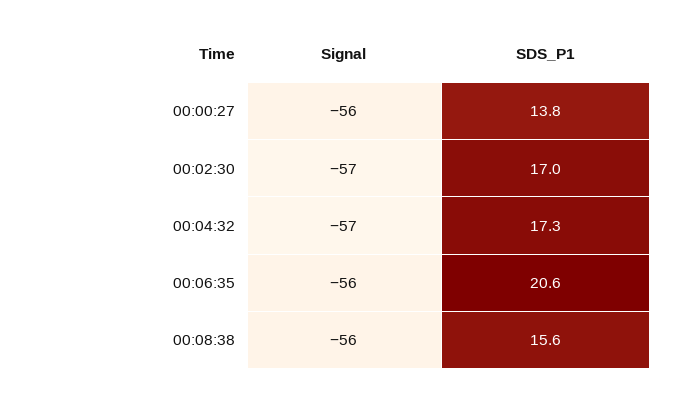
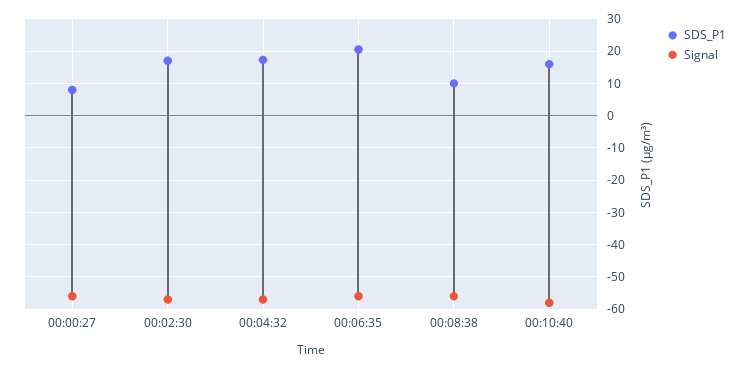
SDS_P1, 00:00:27: 13.8 -> 8
SDS_P1, 00:08:38: 15.6 -> 10
SDS_P1, 00:10:40: none -> 16
Signal, 00:10:40: none -> -58

